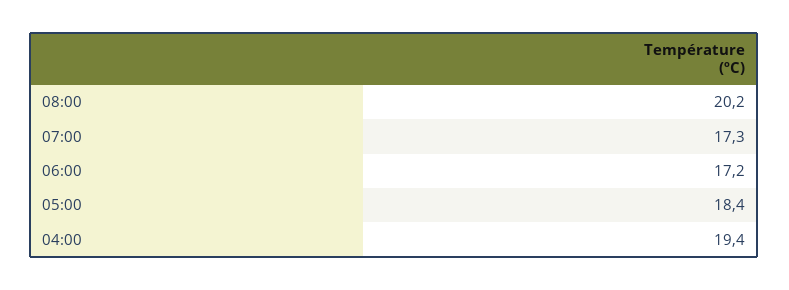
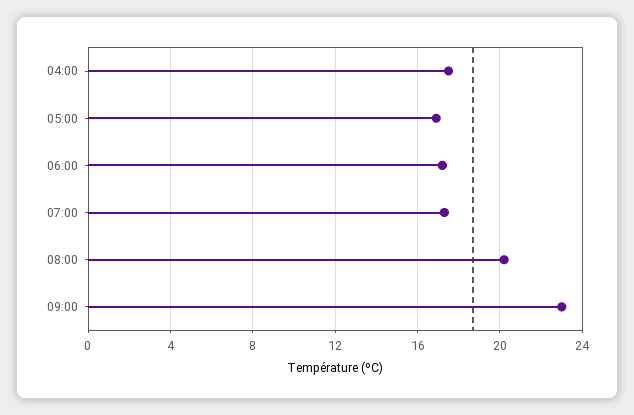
05:00: 18.4 -> 17
04:00: 19.4 -> 17.5
09:00: none -> 23

